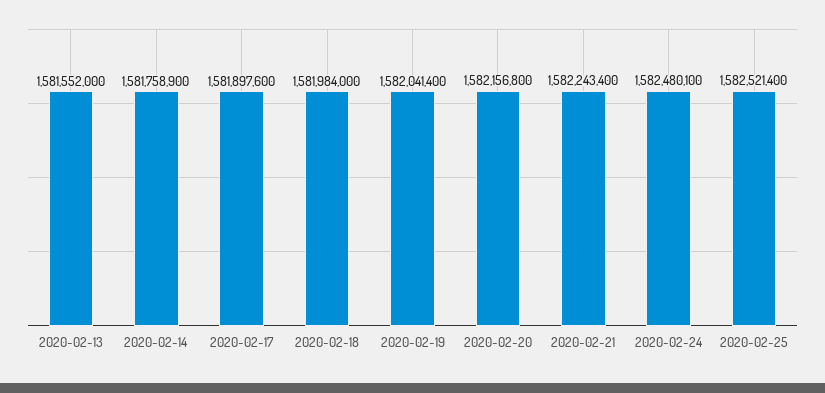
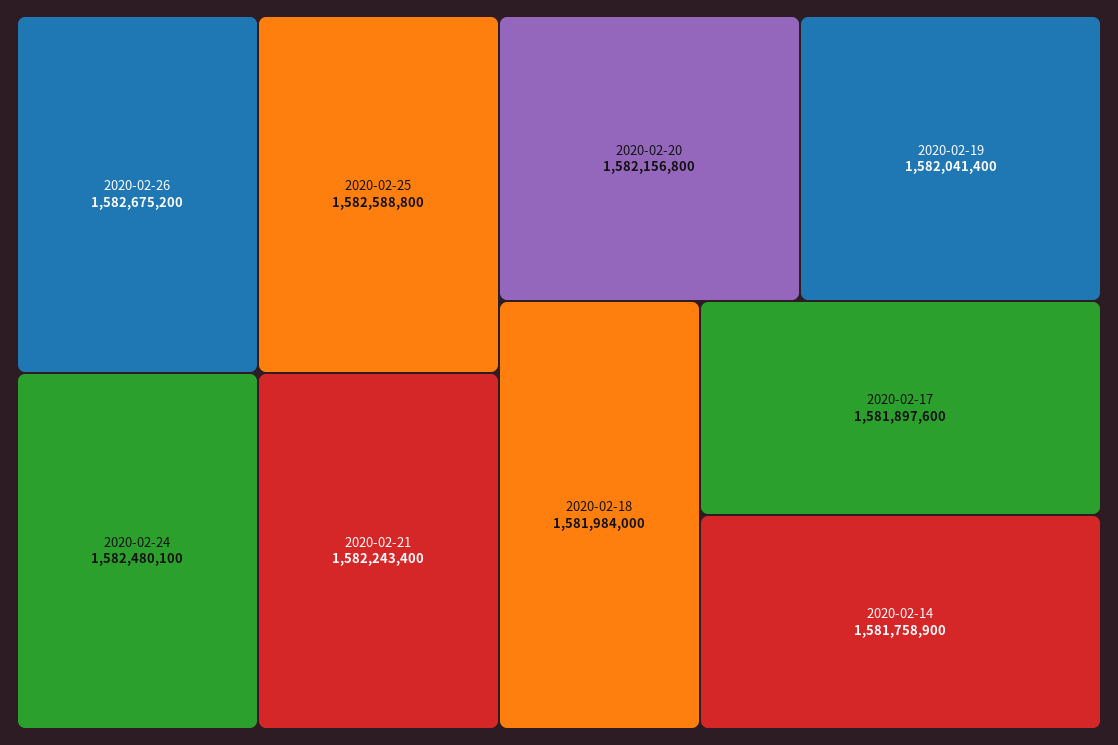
2020-02-13: 1581552000 -> none
2020-02-25: 1582521400 -> 1582588800
2020-02-26: none -> 1582675200

